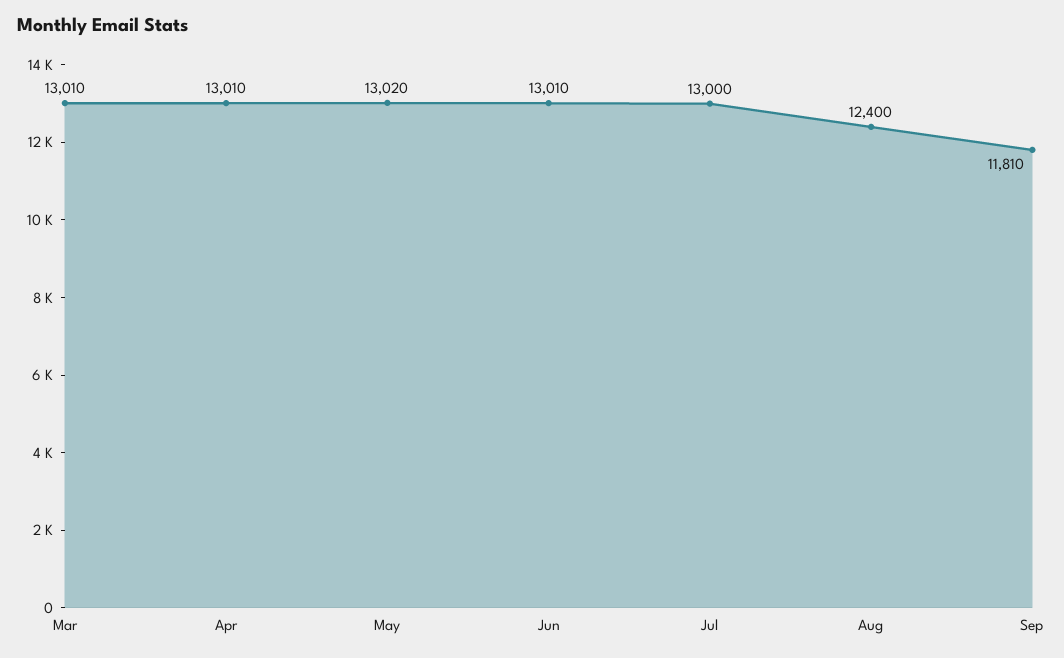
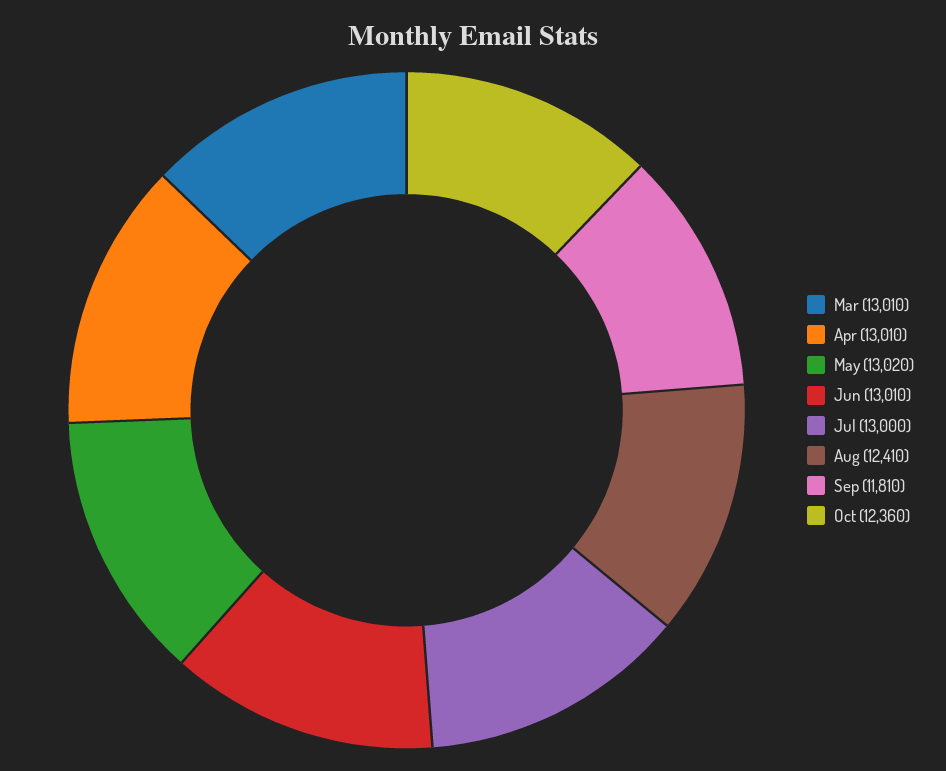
Aug: 12400 -> 12410
Oct: none -> 12360

